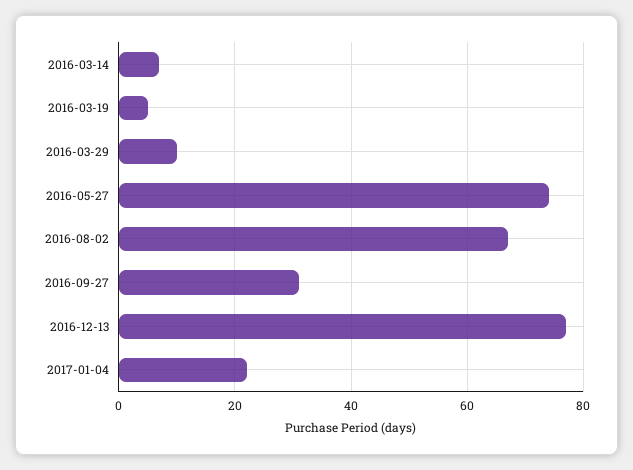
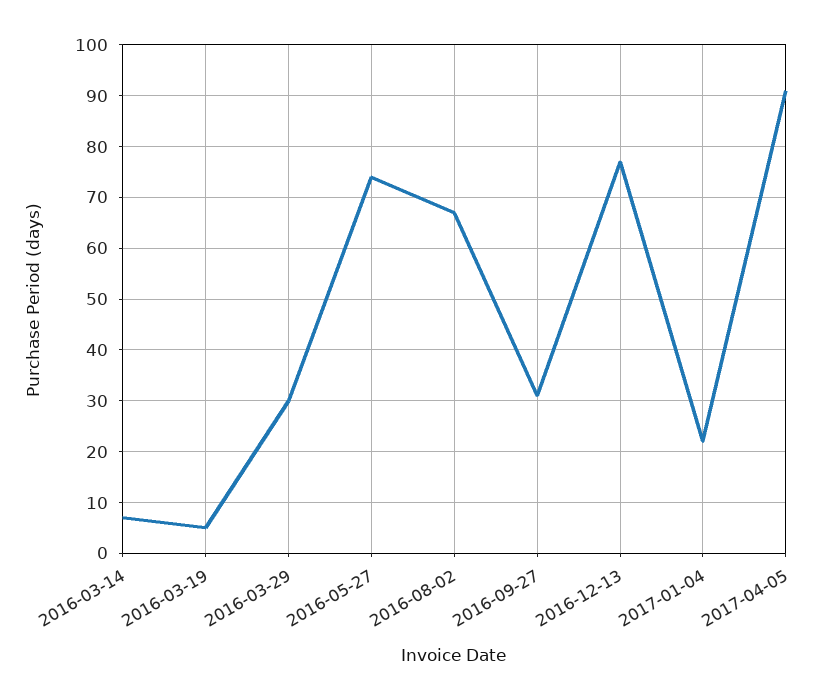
2016-03-29: 10 -> 30
2017-04-05: none -> 90

